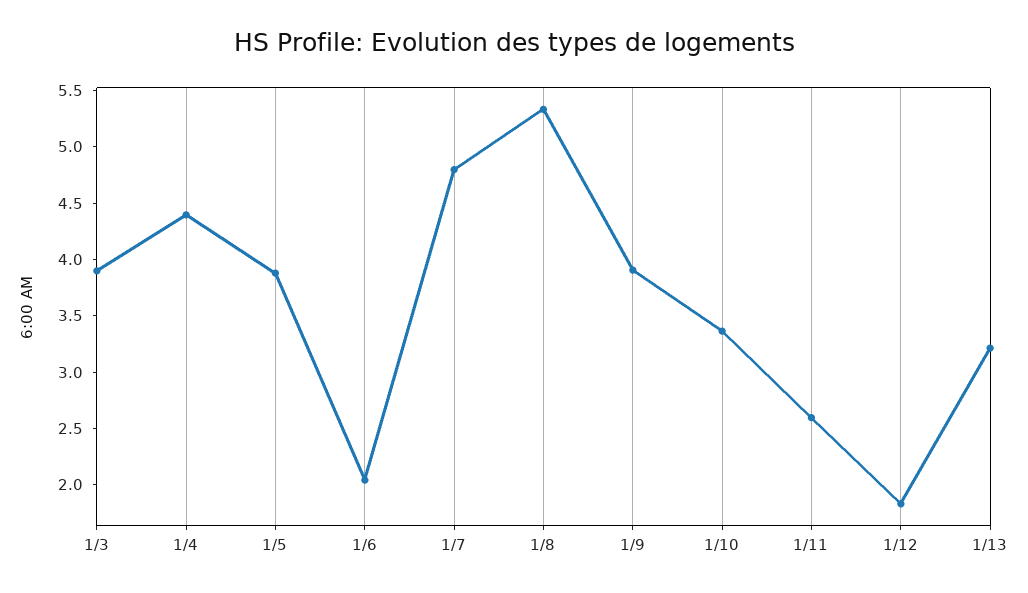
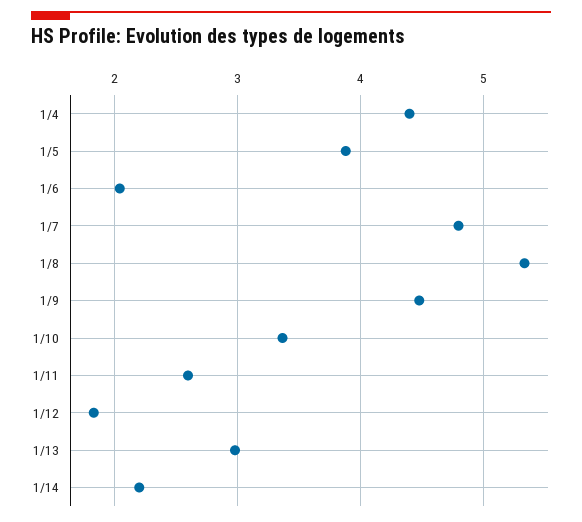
1/3: 3.9 -> none
1/9: 3.9 -> 4.5
1/13: 3.2 -> 3
1/14: none -> 2.2

